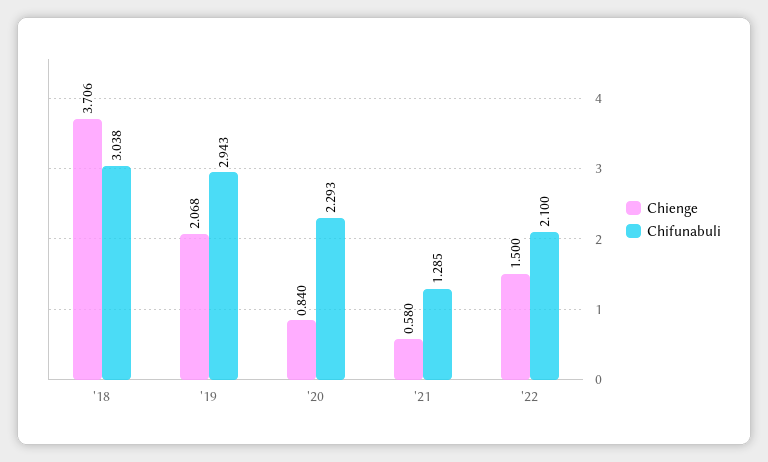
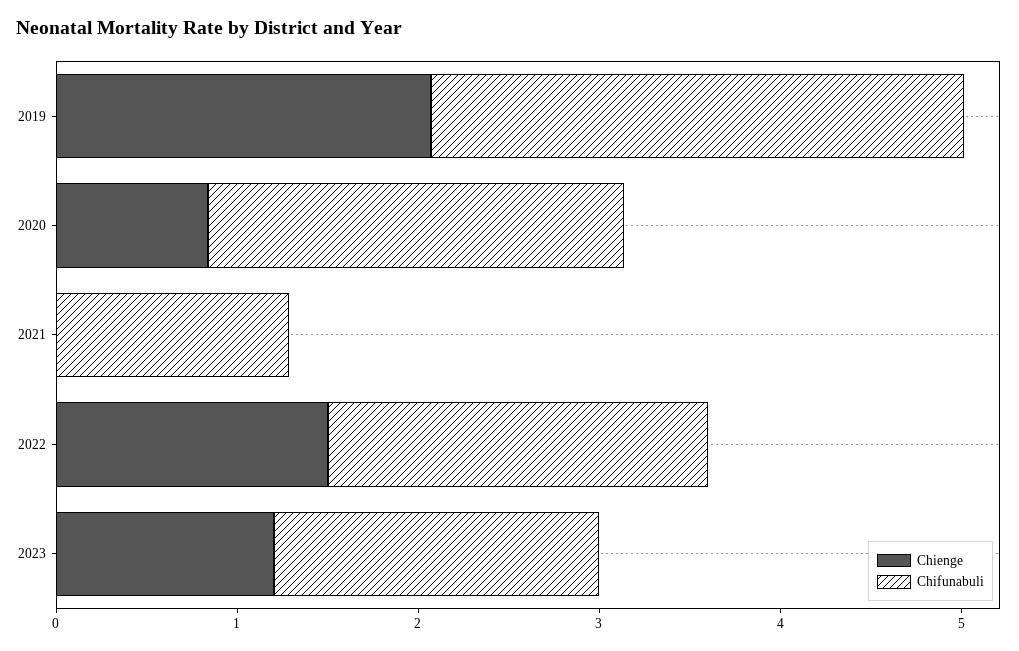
Chienge, '18: 3.706 -> none
Chifunabuli, '18: 3.038 -> none
Chienge, '21: 0.58 -> 0
Chienge, 2023: none -> 1.2
Chifunabuli, 2023: none -> 1.8

